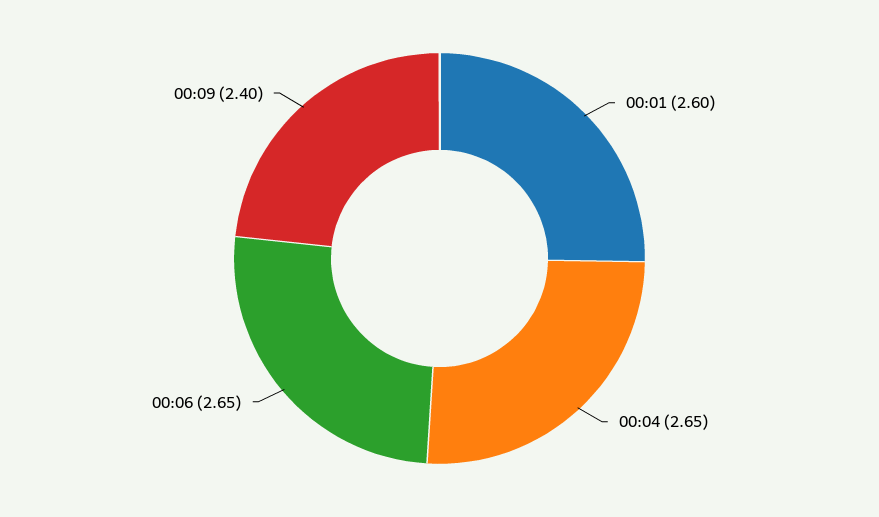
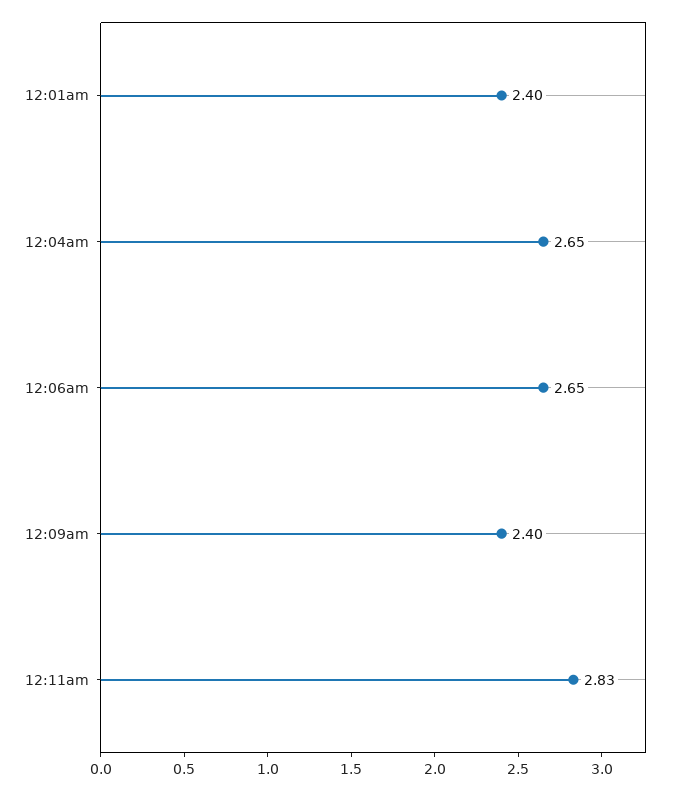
00:01: 2.6 -> 2.4
12:11am: none -> 2.83

